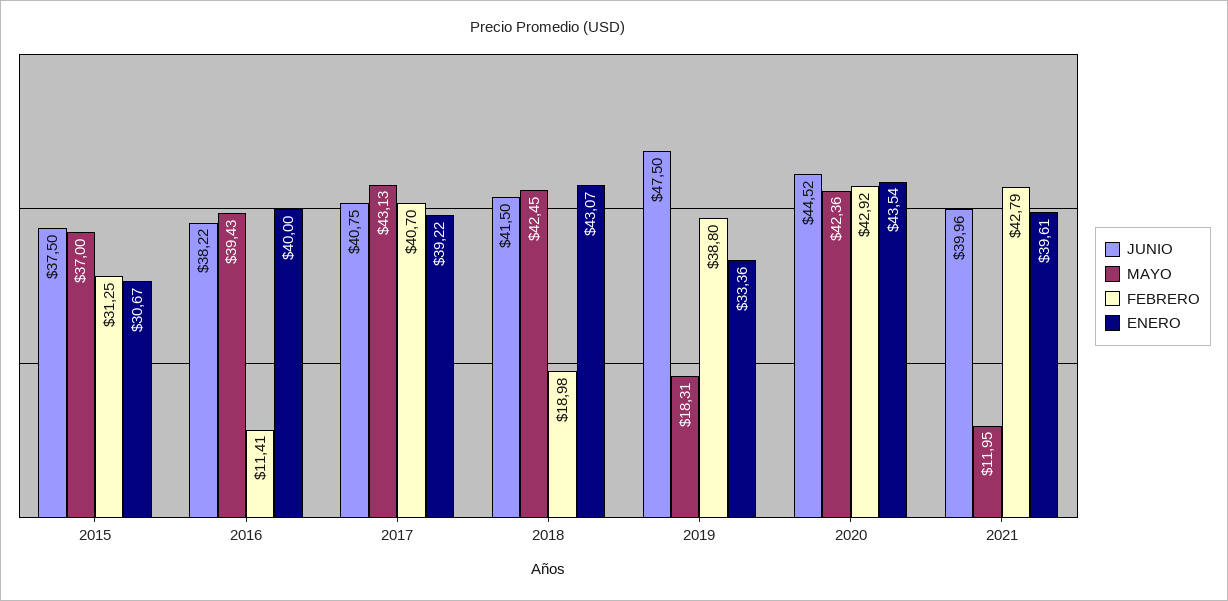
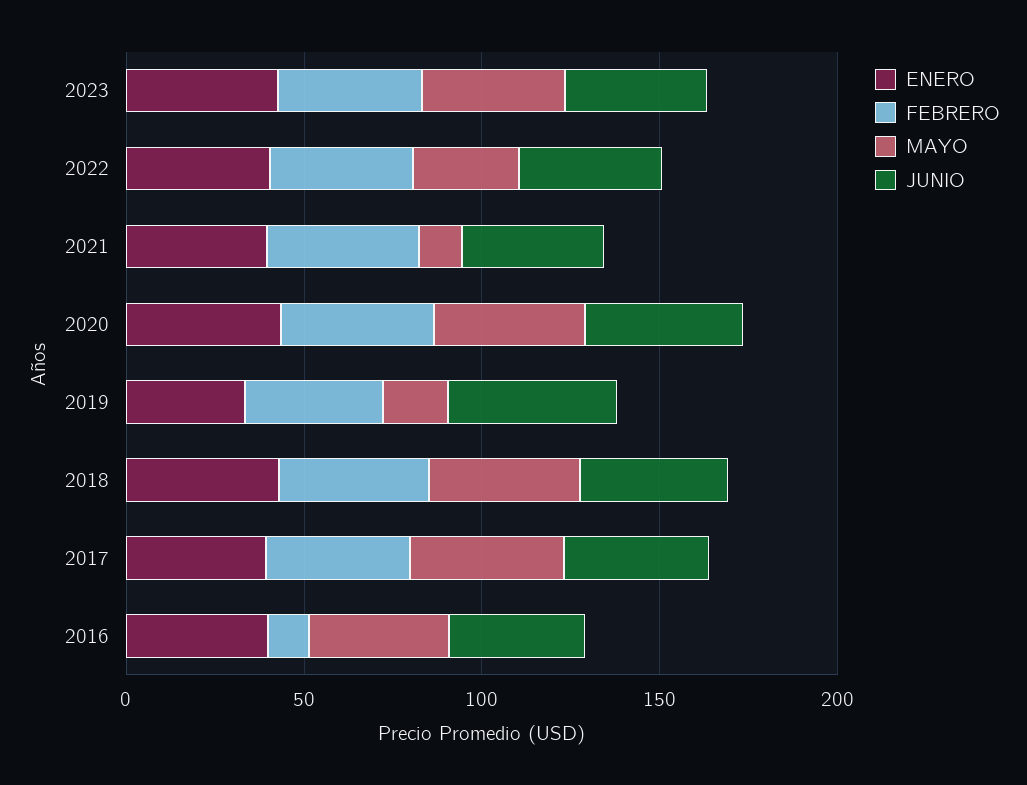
JUNIO, 2015: 37.5 -> none
MAYO, 2015: 37 -> none
FEBRERO, 2015: 31.25 -> none
ENERO, 2015: 30.67 -> none
FEBRERO, 2018: 18.98 -> 40
ENERO, 2023: none -> 40
FEBRERO, 2023: none -> 40
MAYO, 2023: none -> 40
JUNIO, 2023: none -> 40
ENERO, 2022: none -> 40
FEBRERO, 2022: none -> 40
MAYO, 2022: none -> 30
JUNIO, 2022: none -> 40

